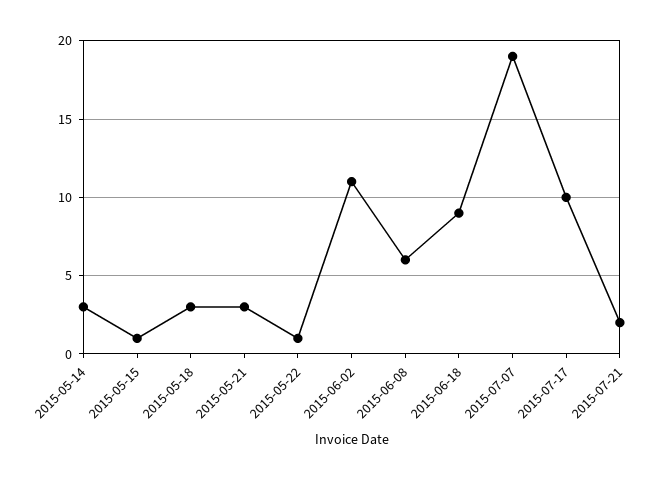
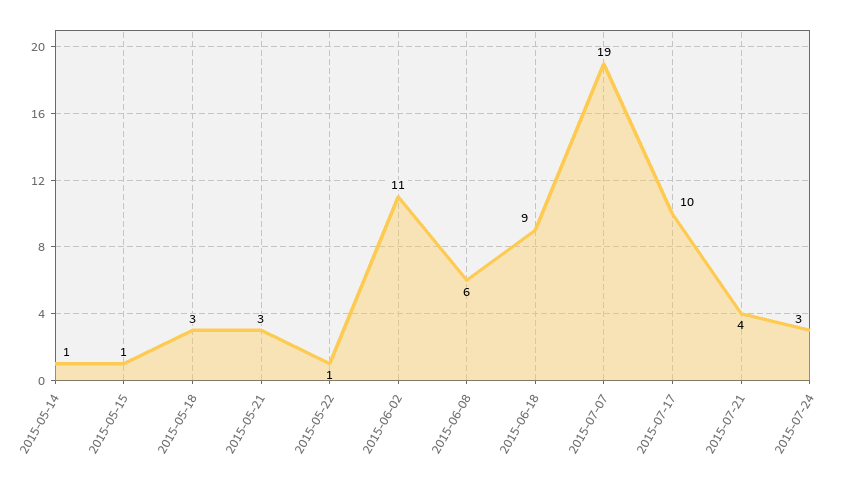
2015-05-14: 3 -> 1
2015-07-21: 2 -> 4
2015-07-24: none -> 3

